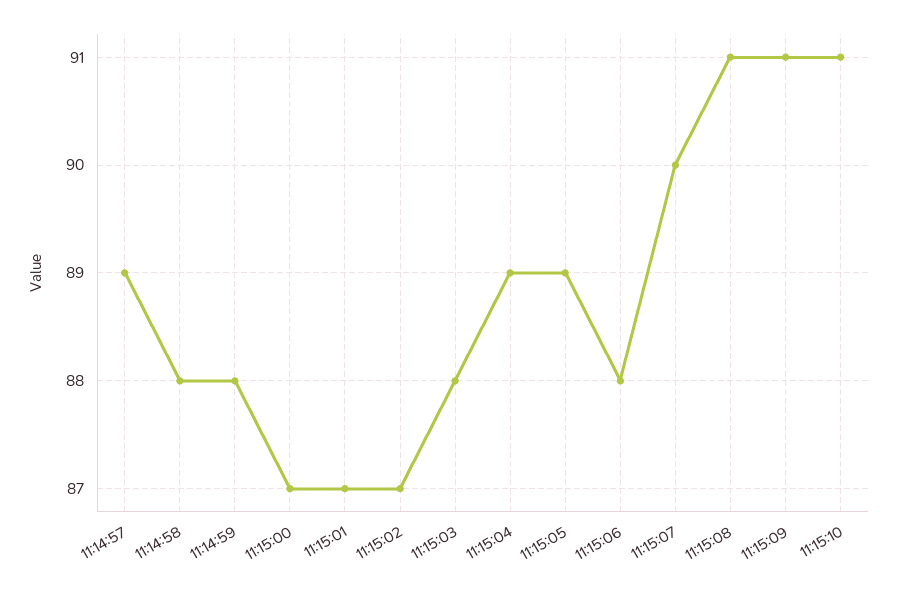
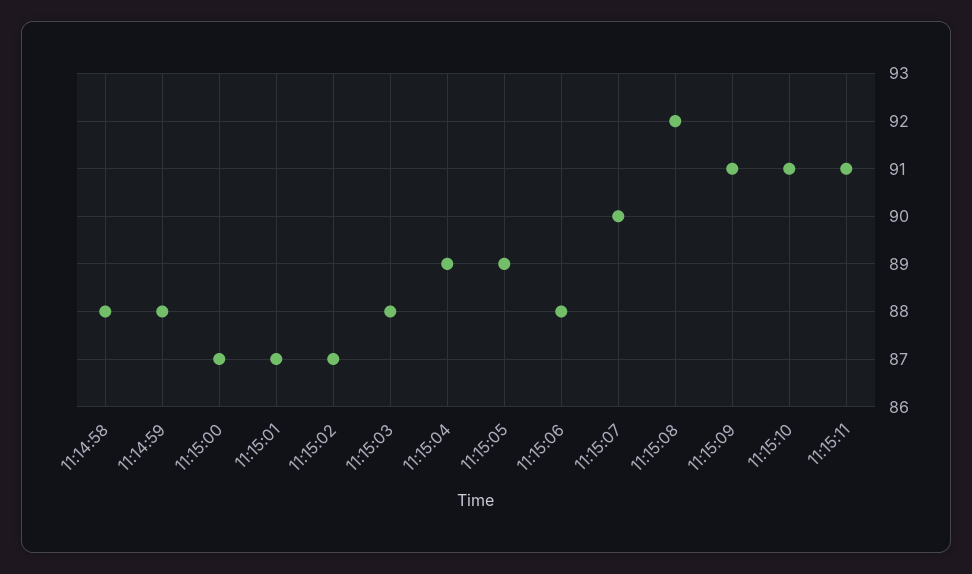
11:14:57: 89 -> none
11:15:08: 91 -> 92
11:15:11: none -> 91

